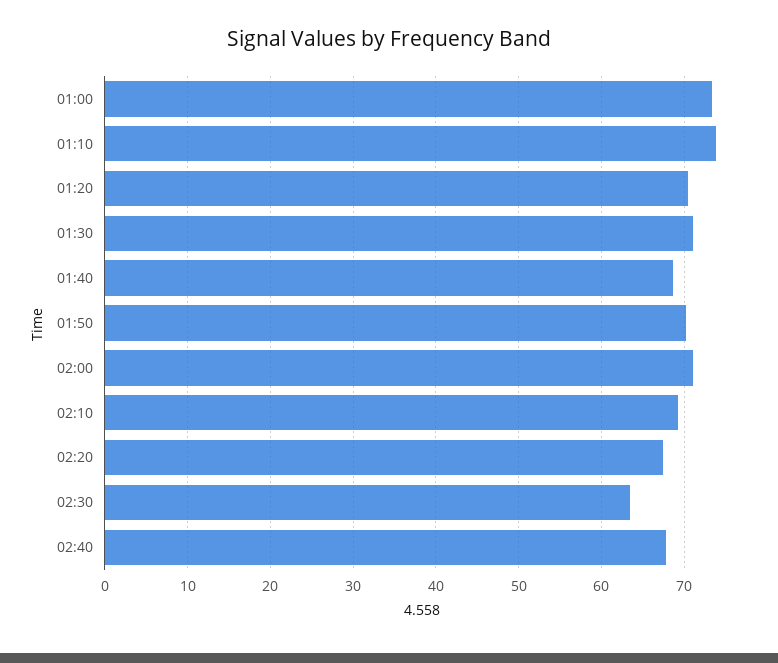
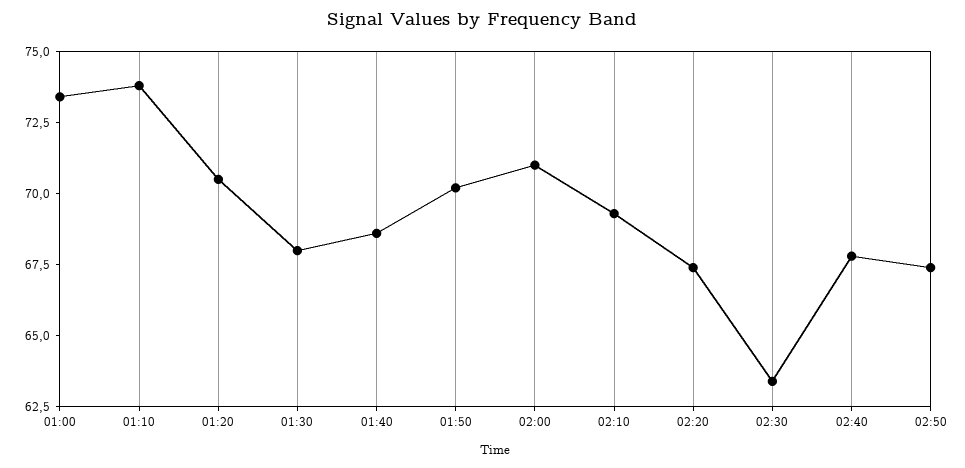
01:30: 71 -> 68
02:50: none -> 67.5

